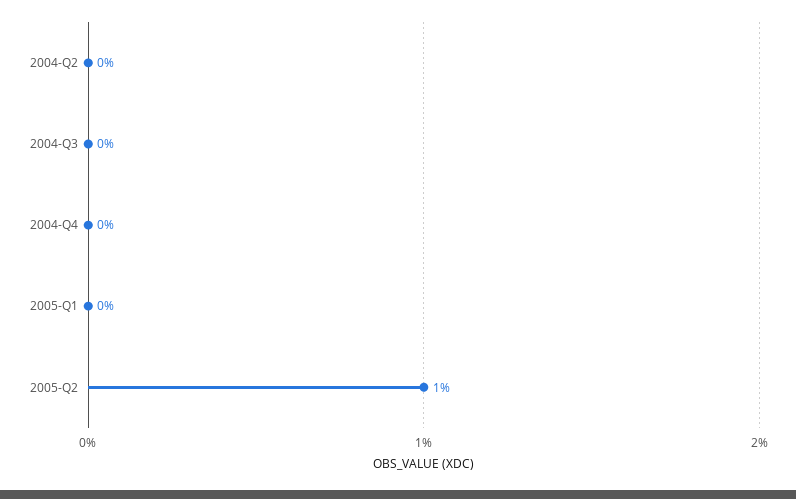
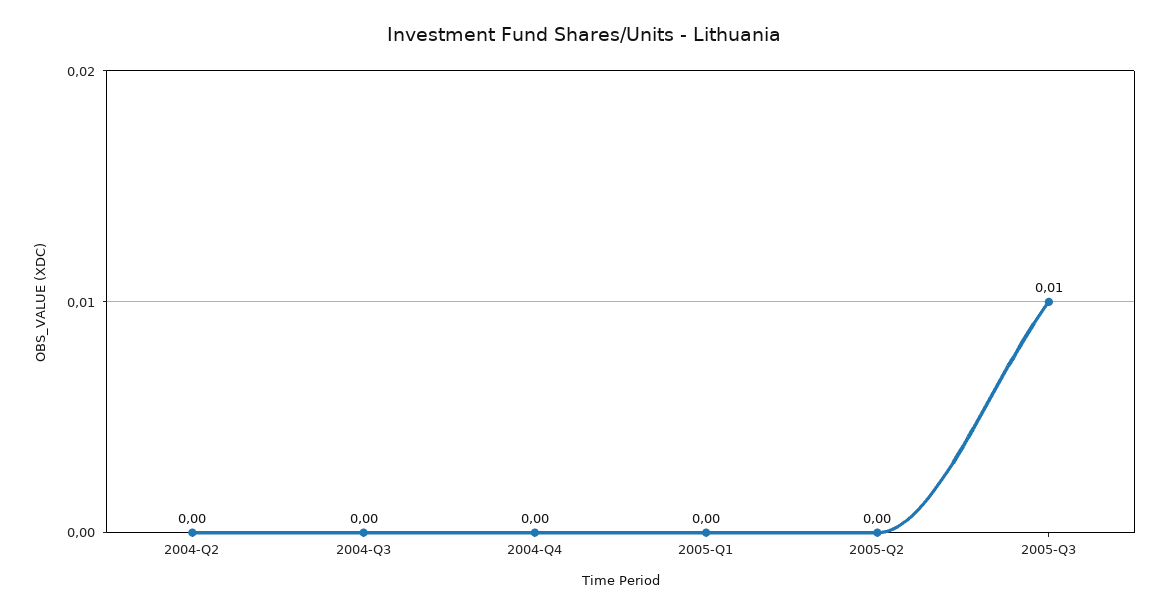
2005-Q2: 0.01 -> 0
2005-Q3: none -> 0.01

